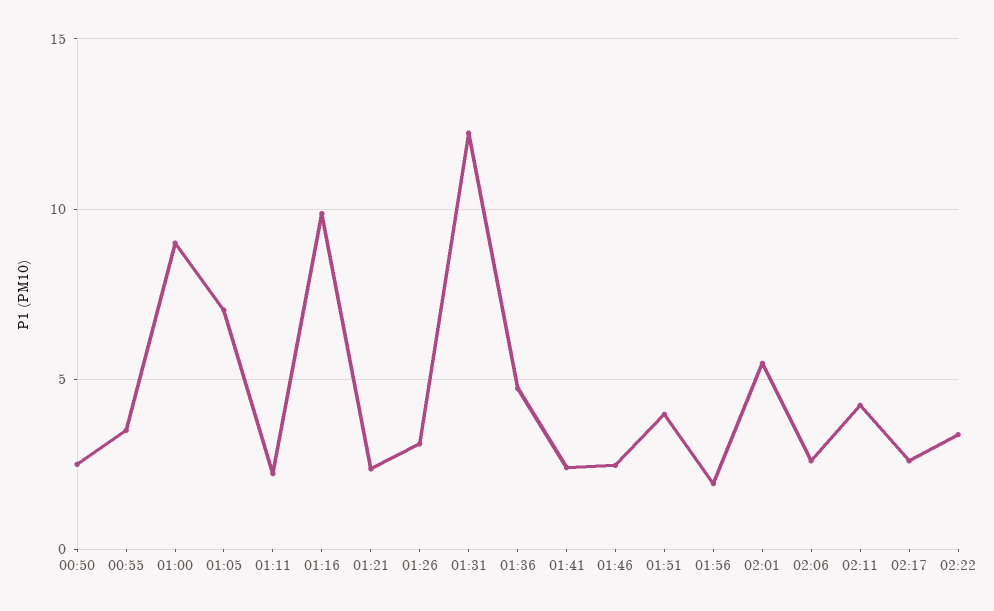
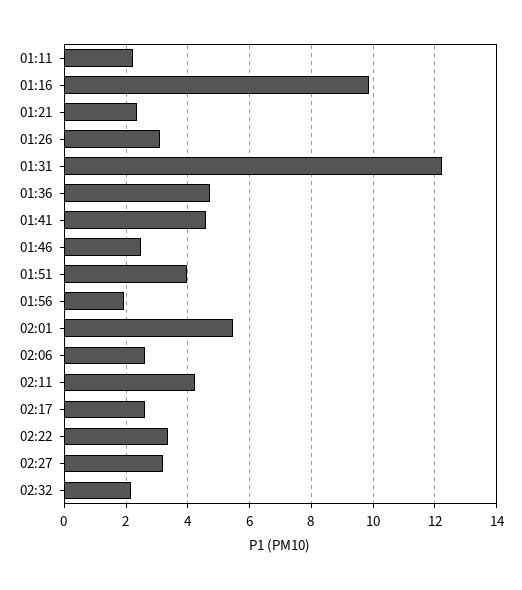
00:50: 2.5 -> none
00:55: 3.5 -> none
01:00: 9 -> none
01:05: 7 -> none
01:41: 2.5 -> 4.6
02:27: none -> 3.2
02:32: none -> 2.2

